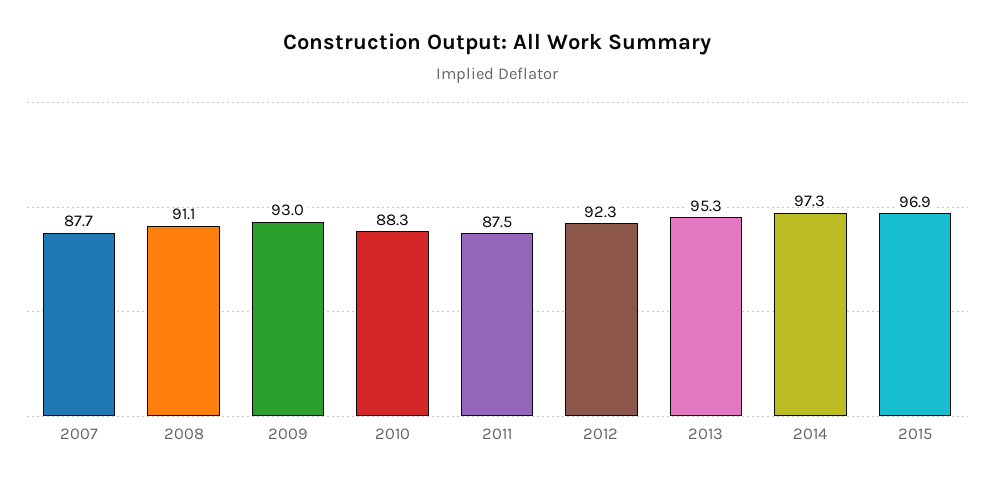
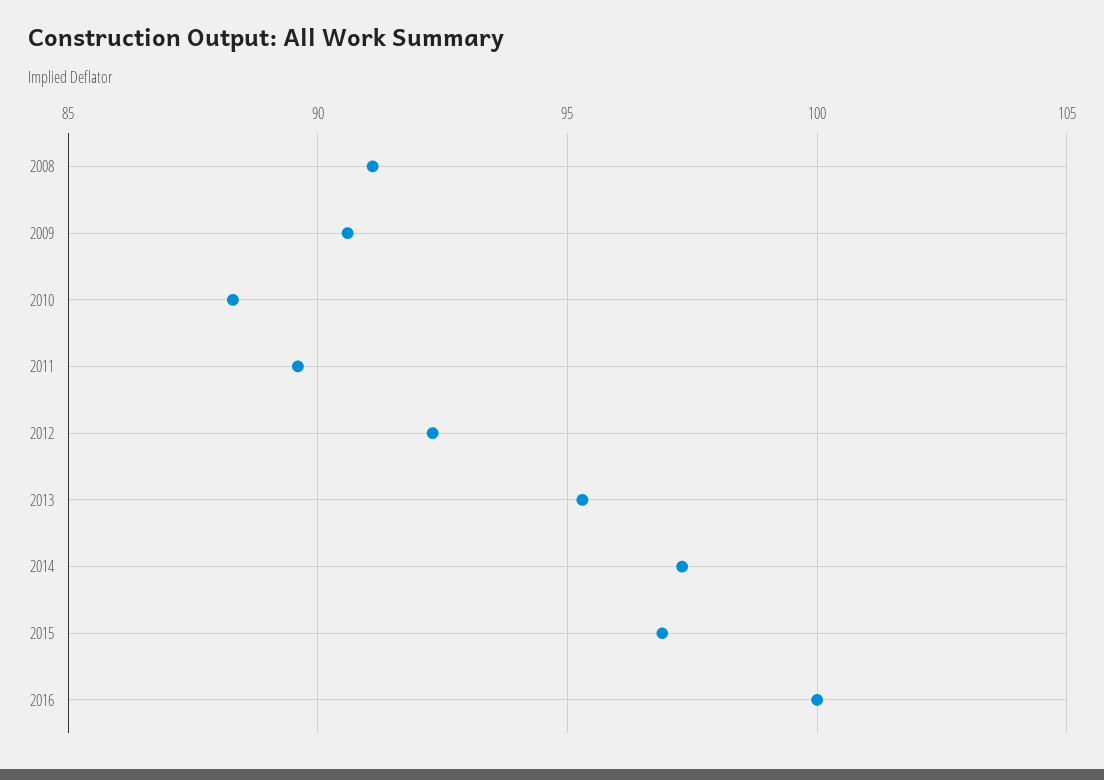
2007: 87.7 -> none
2009: 93 -> 90.5
2011: 87.5 -> 89.5
2016: none -> 100

